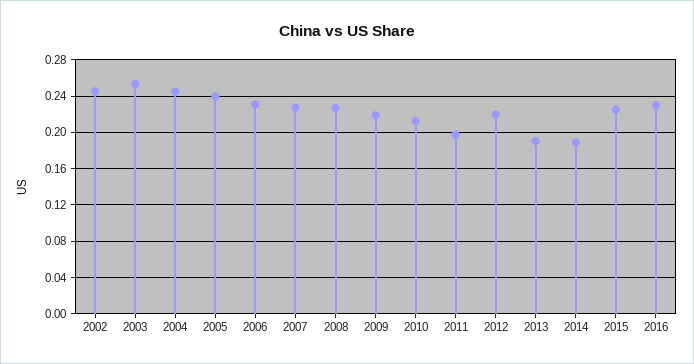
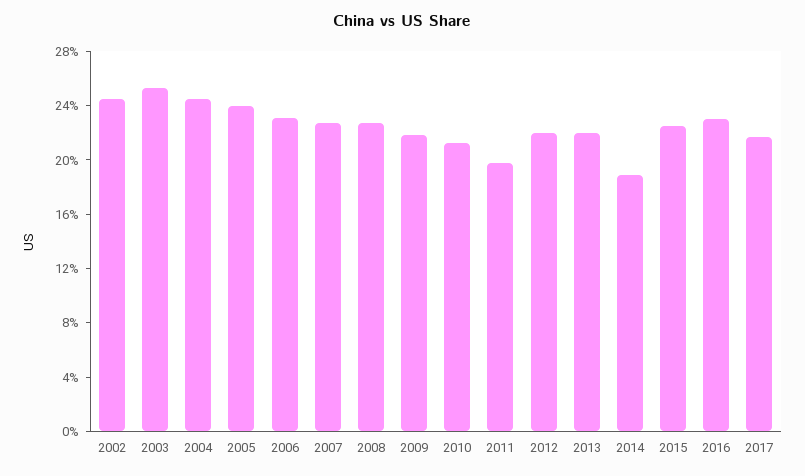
2013: 0.19 -> 0.22
2017: none -> 0.22

